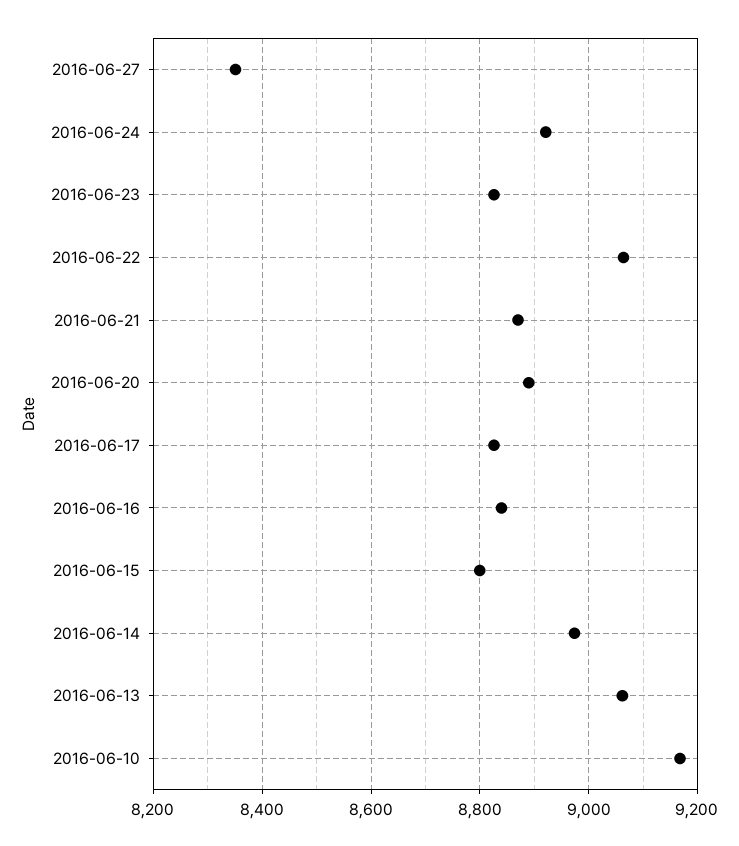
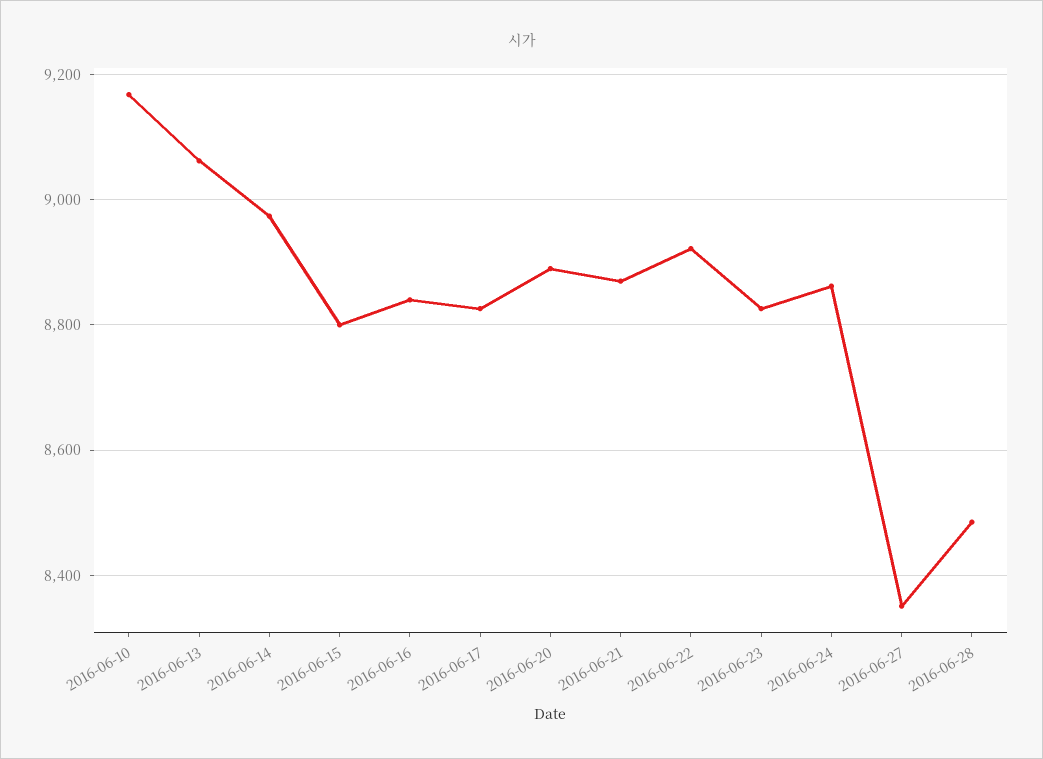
2016-06-24: 8920 -> 8860
2016-06-22: 9060 -> 8920
2016-06-28: none -> 8480

